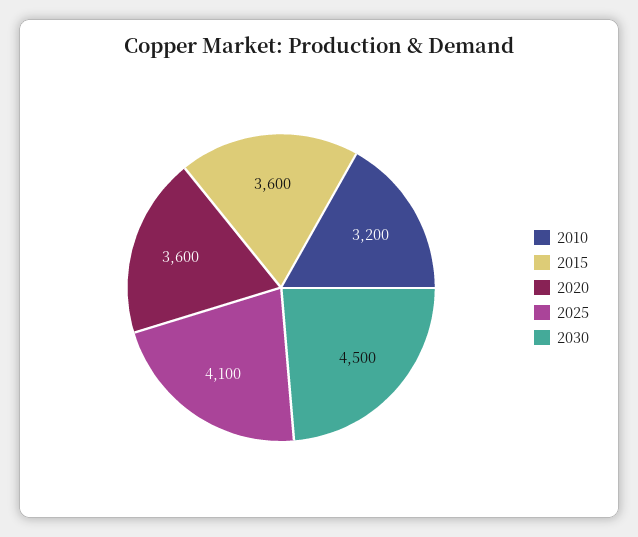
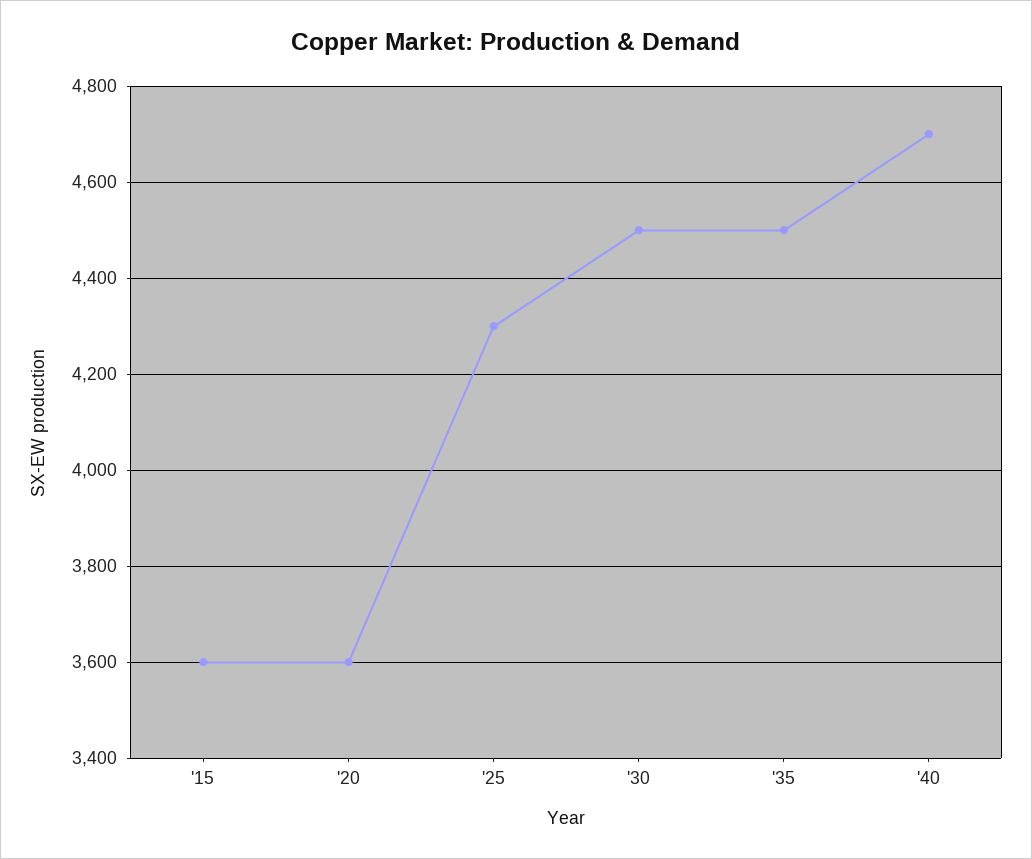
2010: 3200 -> none
2025: 4100 -> 4300
'35: none -> 4500
'40: none -> 4700

